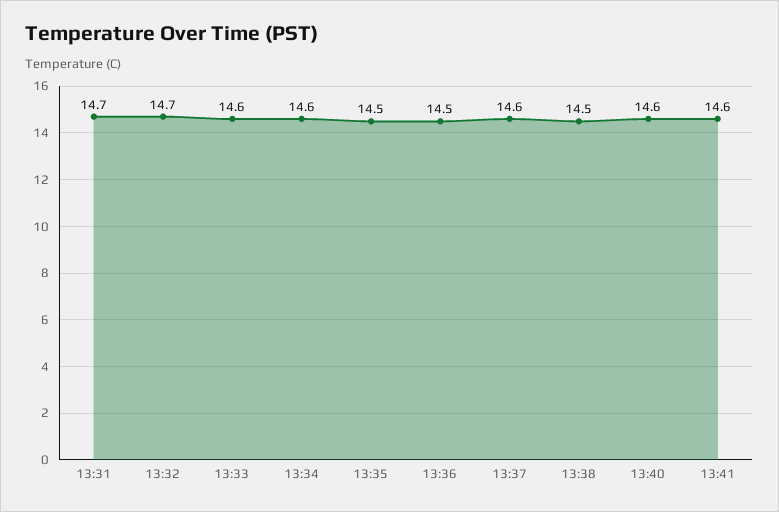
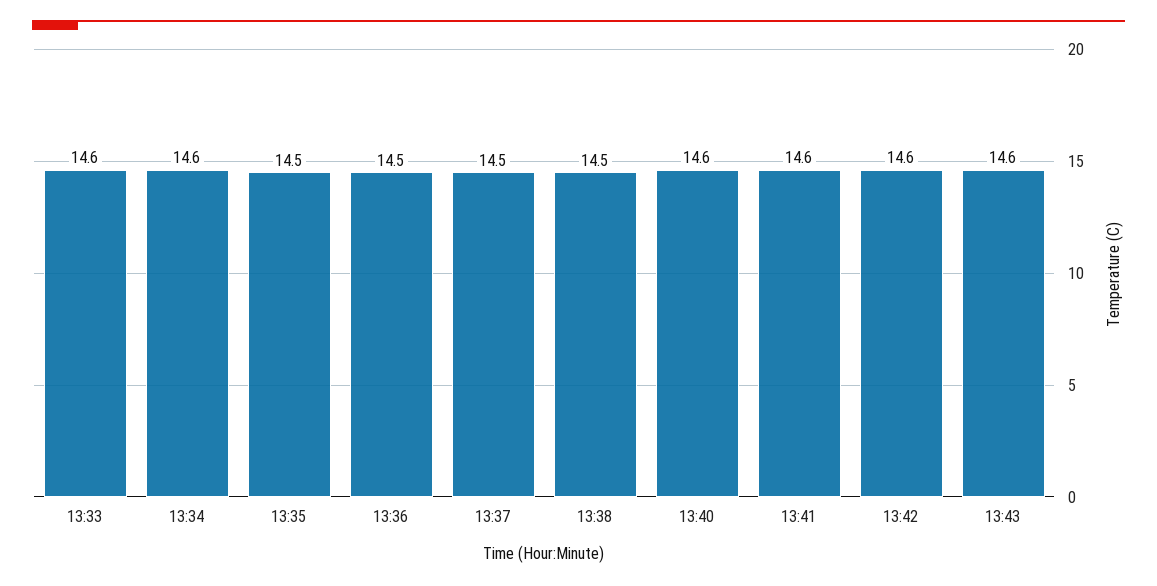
13:31: 14.7 -> none
13:32: 14.7 -> none
13:37: 14.6 -> 14.5
13:42: none -> 14.6
13:43: none -> 14.6

